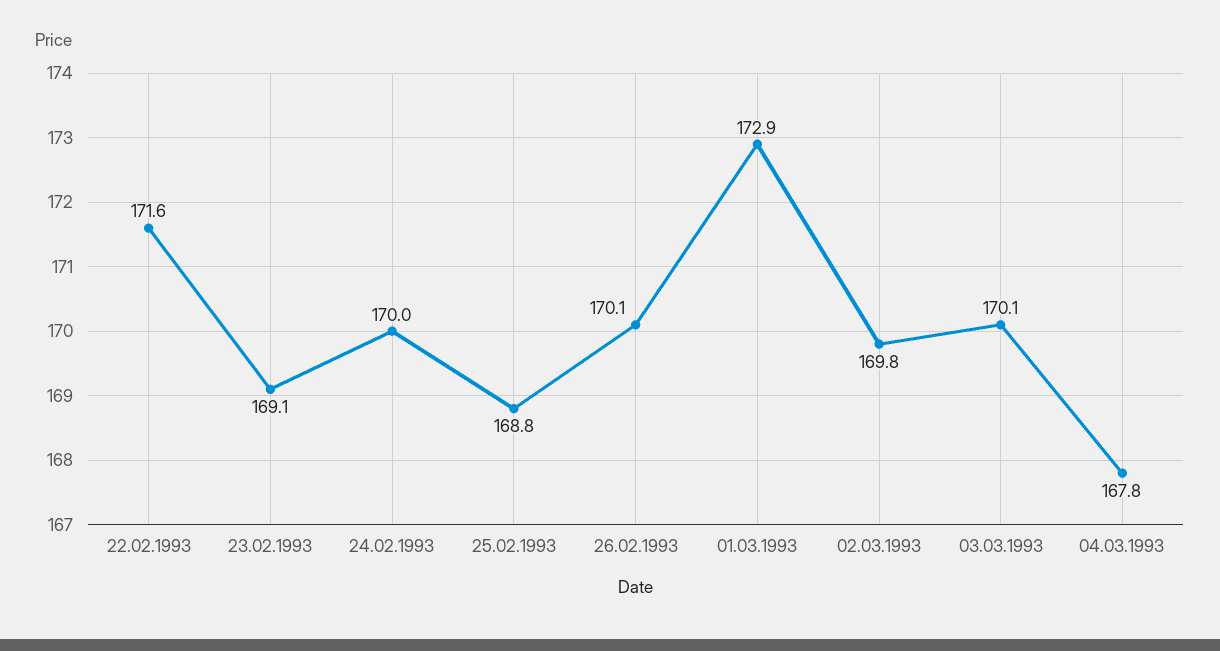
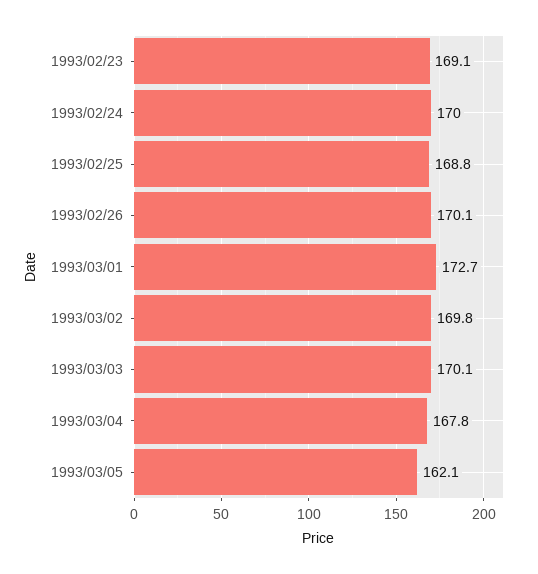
22.02.1993: 171.6 -> none
01.03.1993: 172.9 -> 172.7
1993/03/05: none -> 162.1

